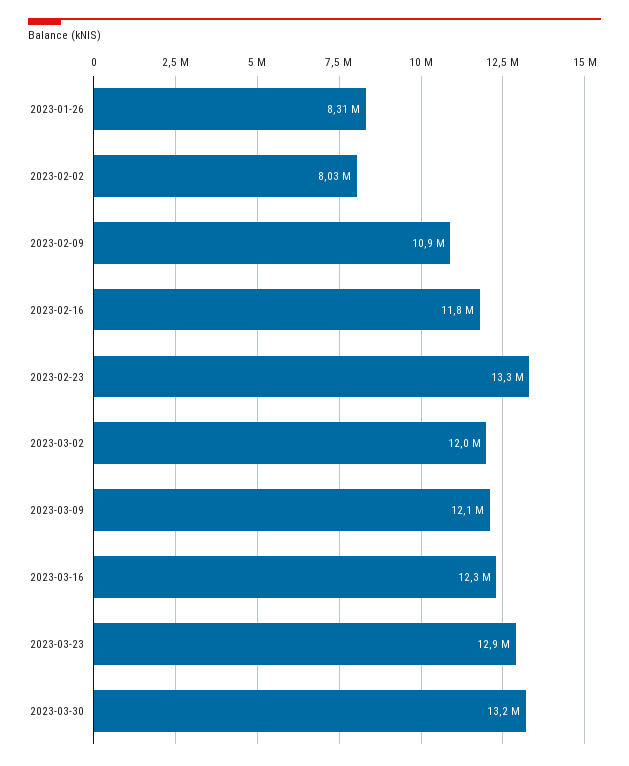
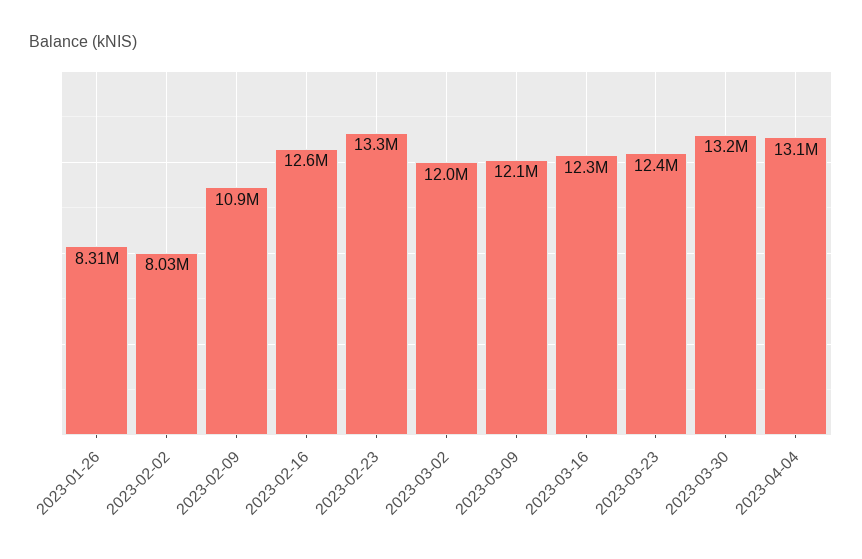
2023-02-16: 11800000 -> 12600000
2023-03-23: 12900000 -> 12400000
2023-04-04: none -> 13100000

